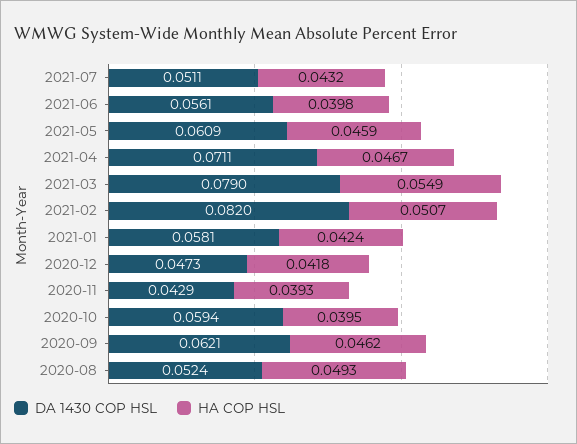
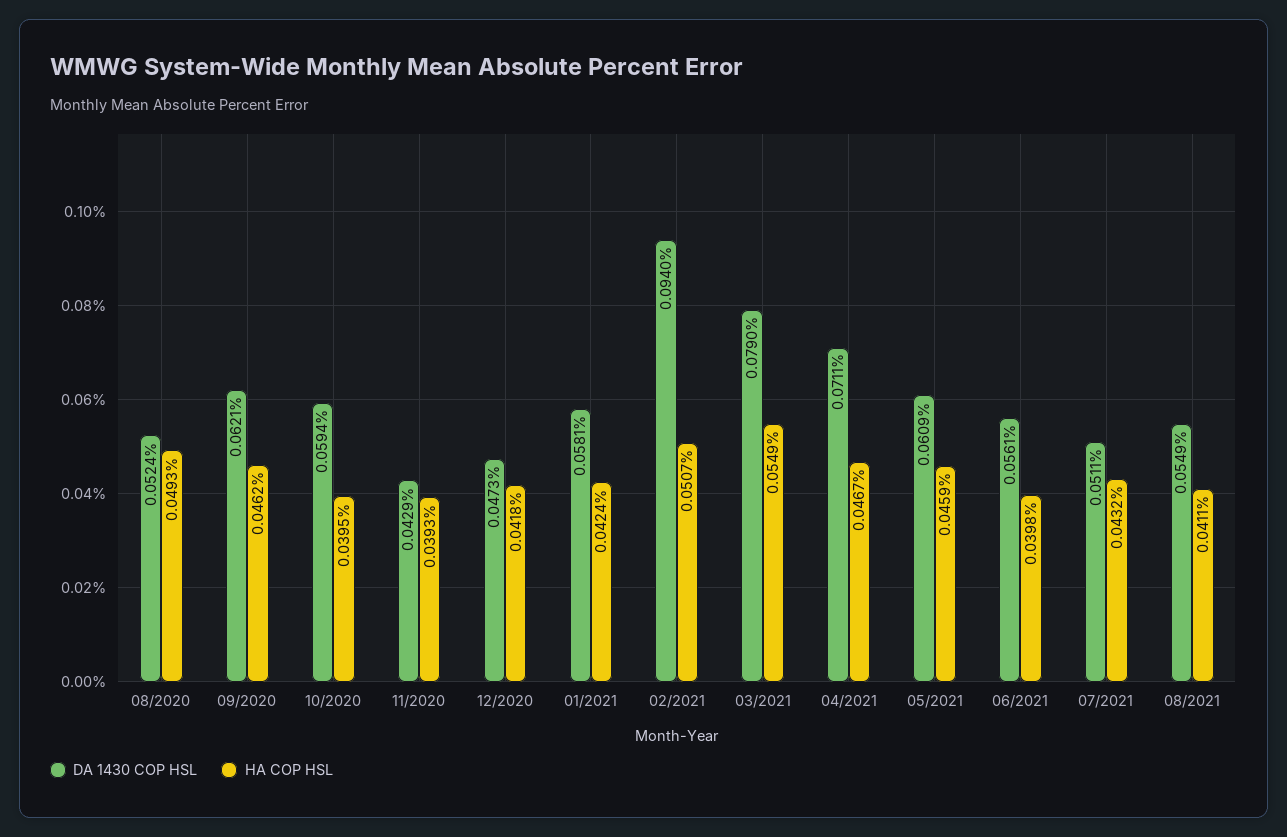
DA 1430 COP HSL, 2021-02: 0.082 -> 0.094
DA 1430 COP HSL, 08/2021: none -> 0.0549
HA COP HSL, 08/2021: none -> 0.0411

